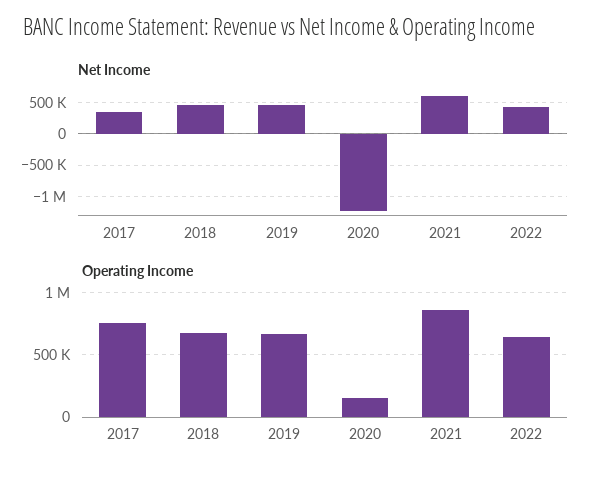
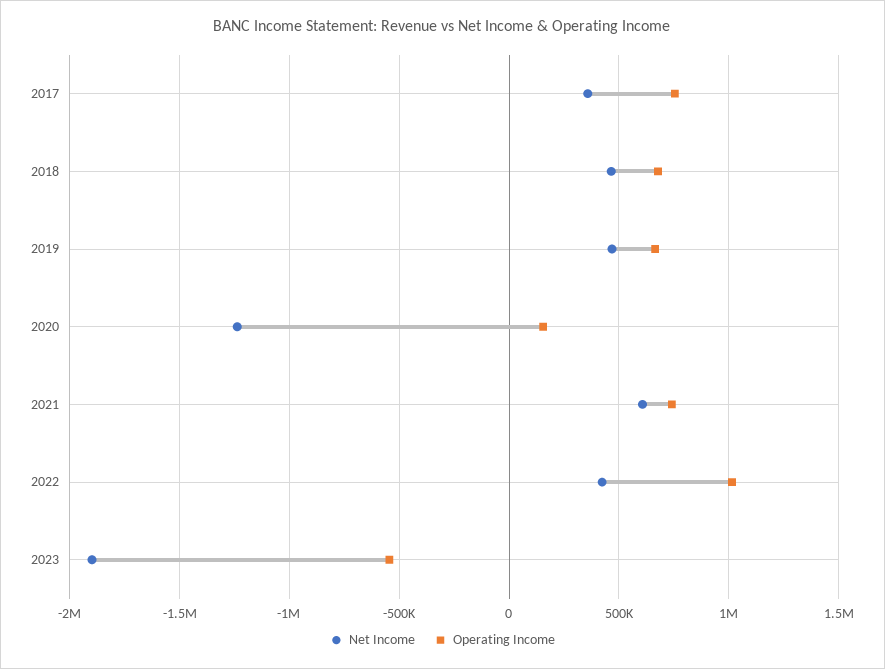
Operating Income, 2021: 850000 -> 750000
Operating Income, 2022: 650000 -> 1000000
Net Income, 2023: none -> -1900000
Operating Income, 2023: none -> -550000

